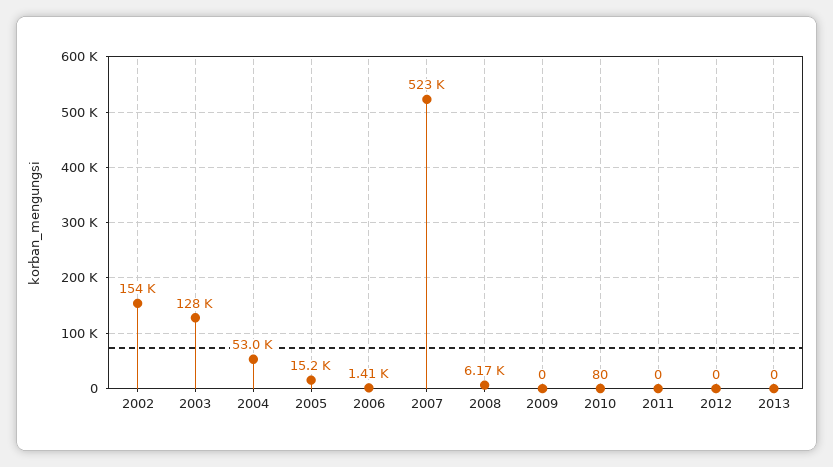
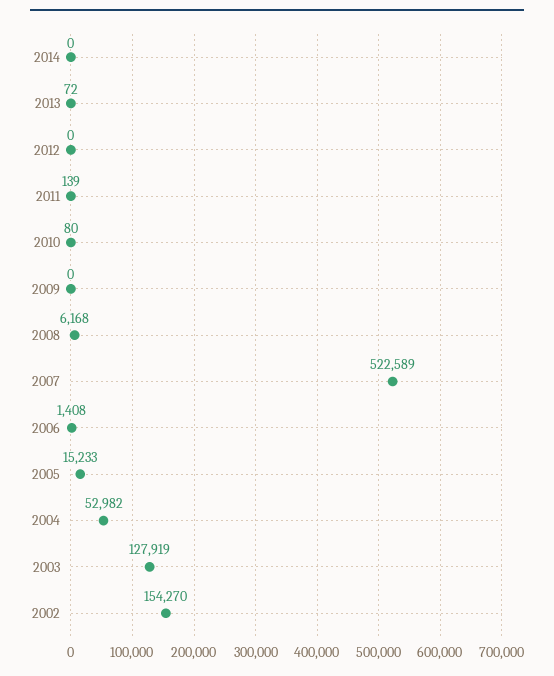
2011: 0 -> 139
2013: 0 -> 72
2014: none -> 0

